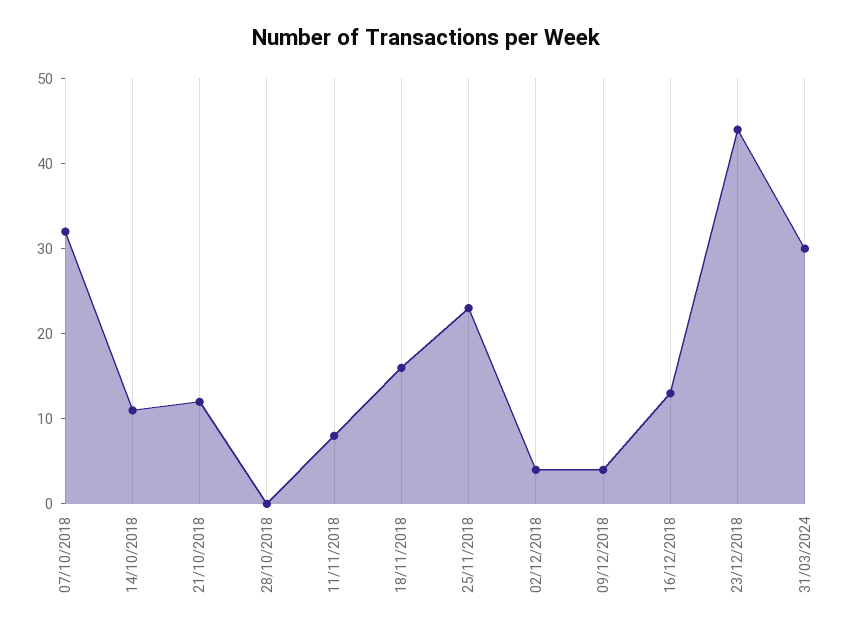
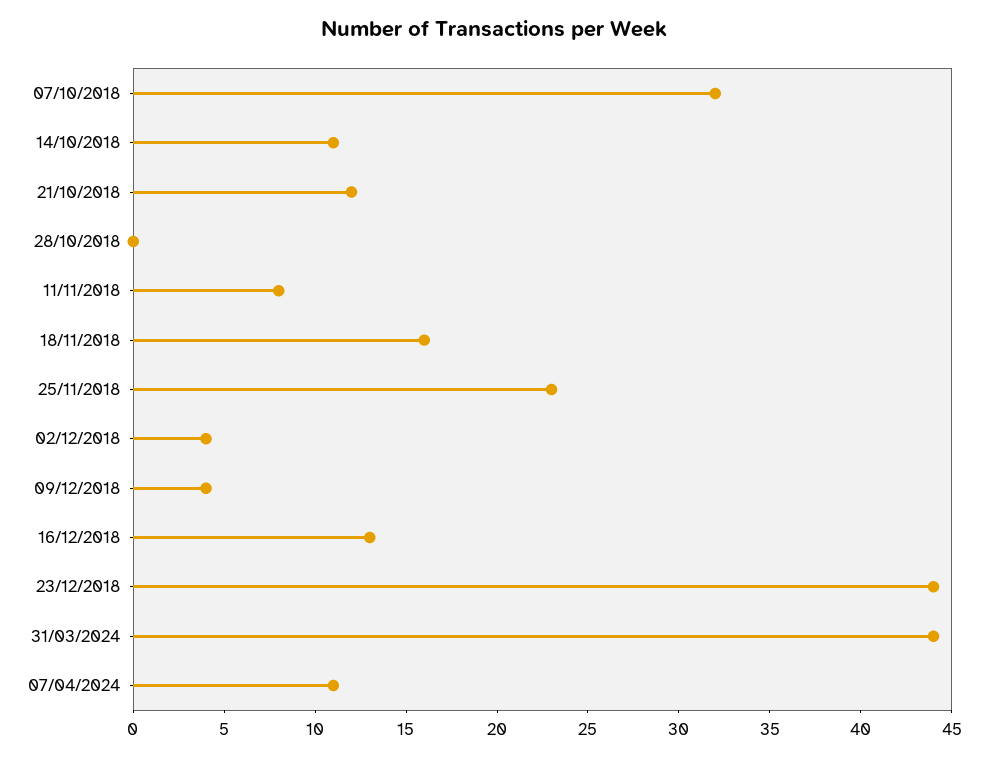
31/03/2024: 30 -> 44
07/04/2024: none -> 11

